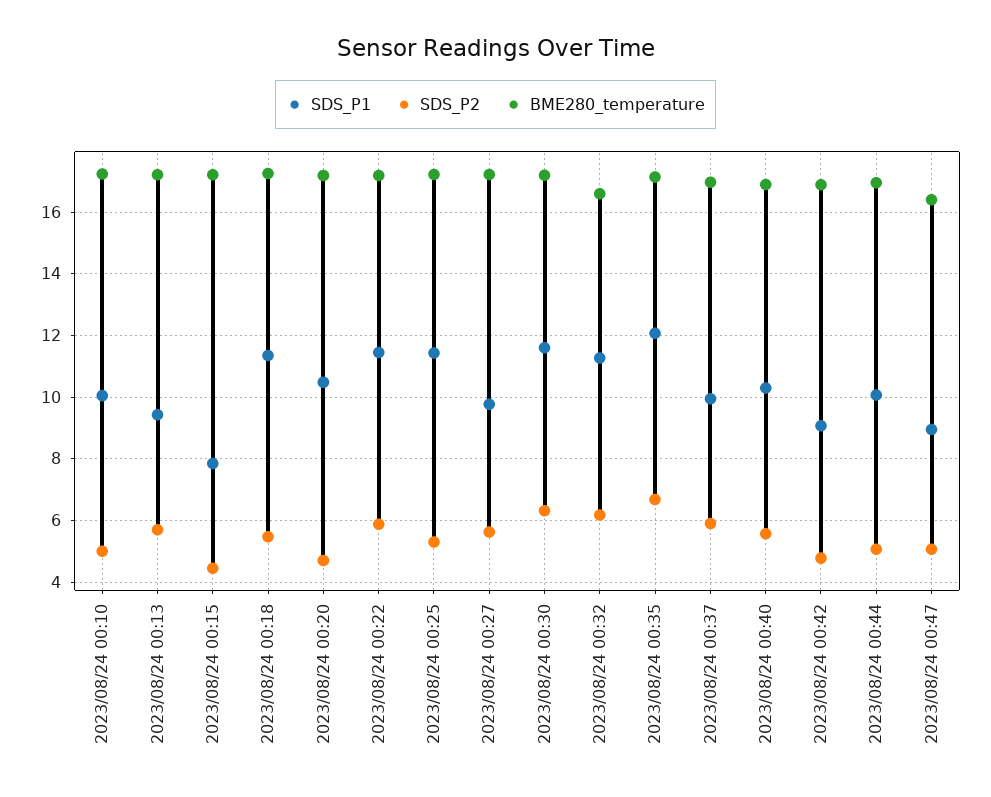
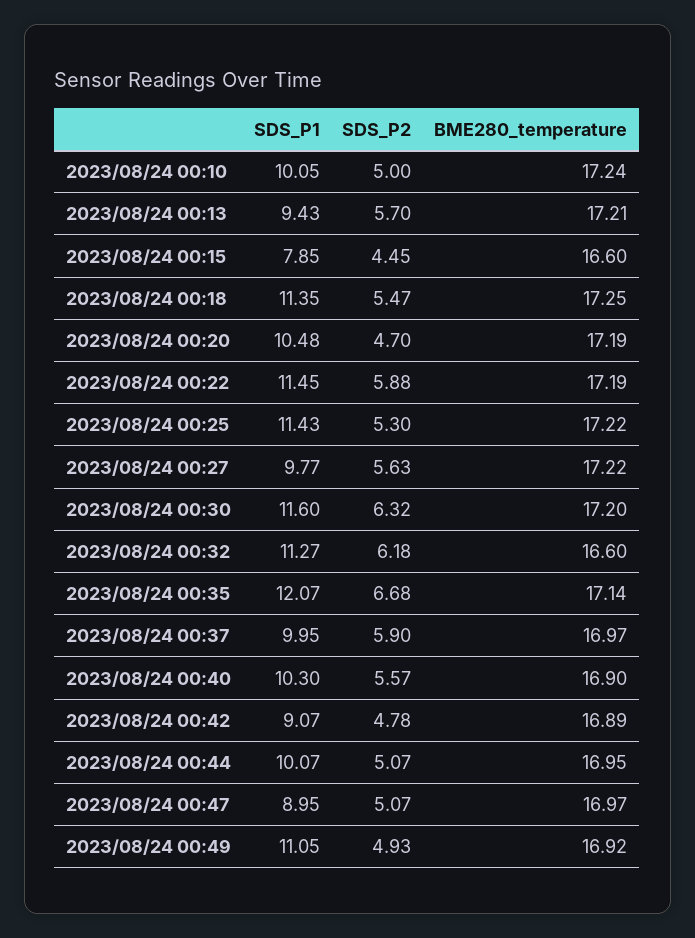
BME280_temperature, 2023/08/24 00:15: 17.2 -> 16.6
BME280_temperature, 2023/08/24 00:47: 16.4 -> 16.97
SDS_P1, 2023/08/24 00:49: none -> 11.05
SDS_P2, 2023/08/24 00:49: none -> 4.93
BME280_temperature, 2023/08/24 00:49: none -> 16.92

